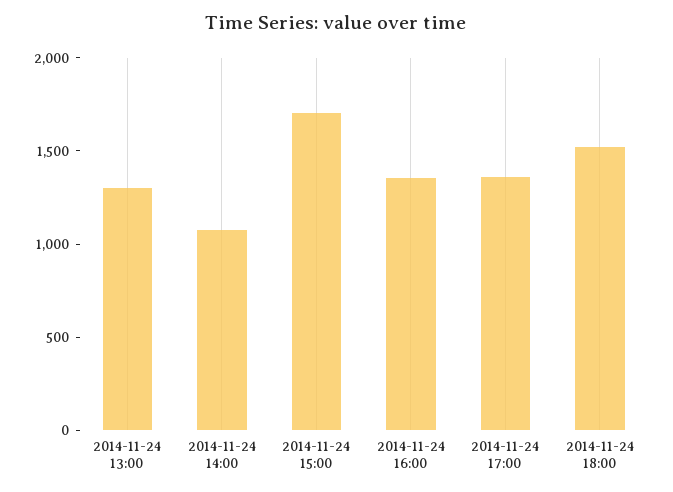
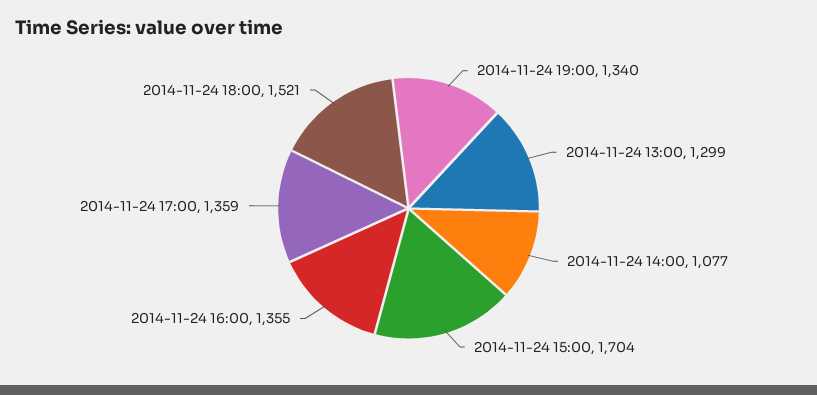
2014-11-24 19:00: none -> 1340

